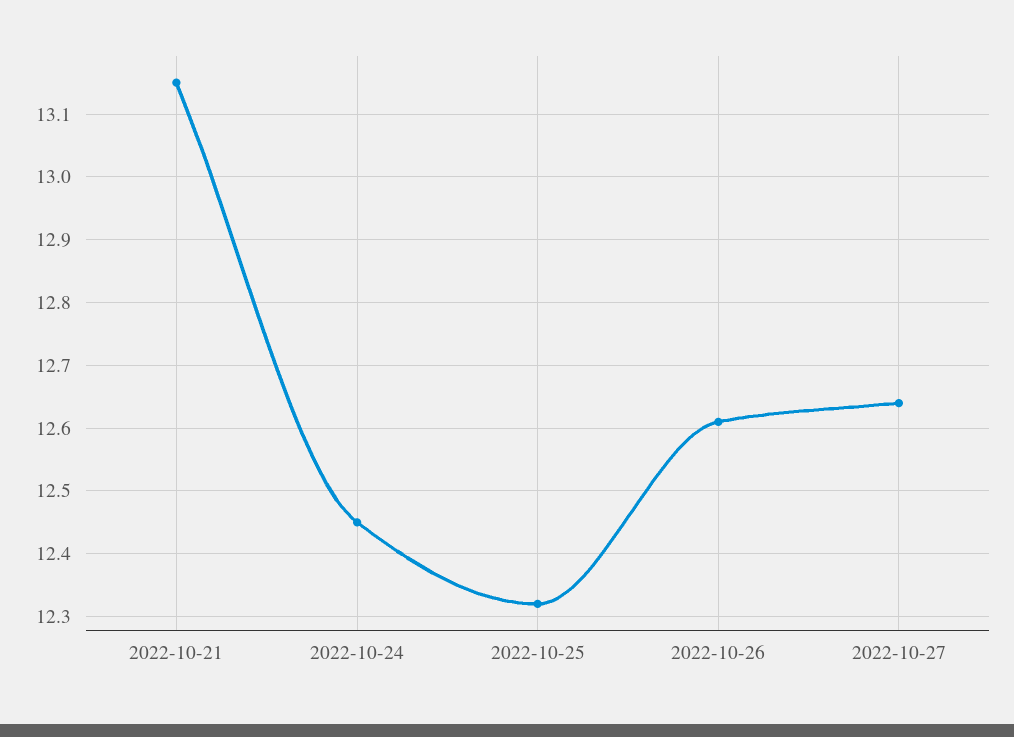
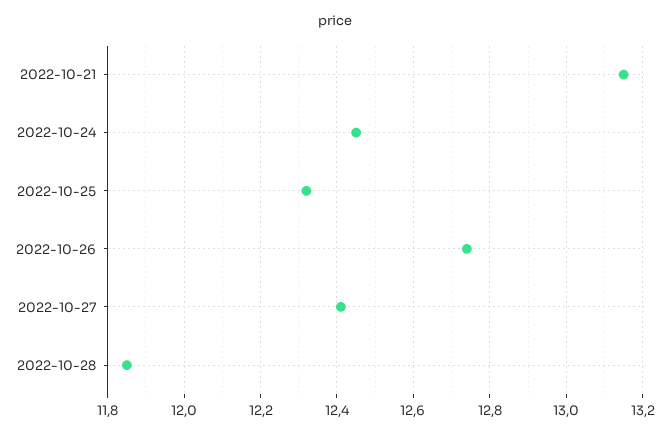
2022-10-26: 12.61 -> 12.75
2022-10-27: 12.64 -> 12.4
2022-10-28: none -> 11.85

